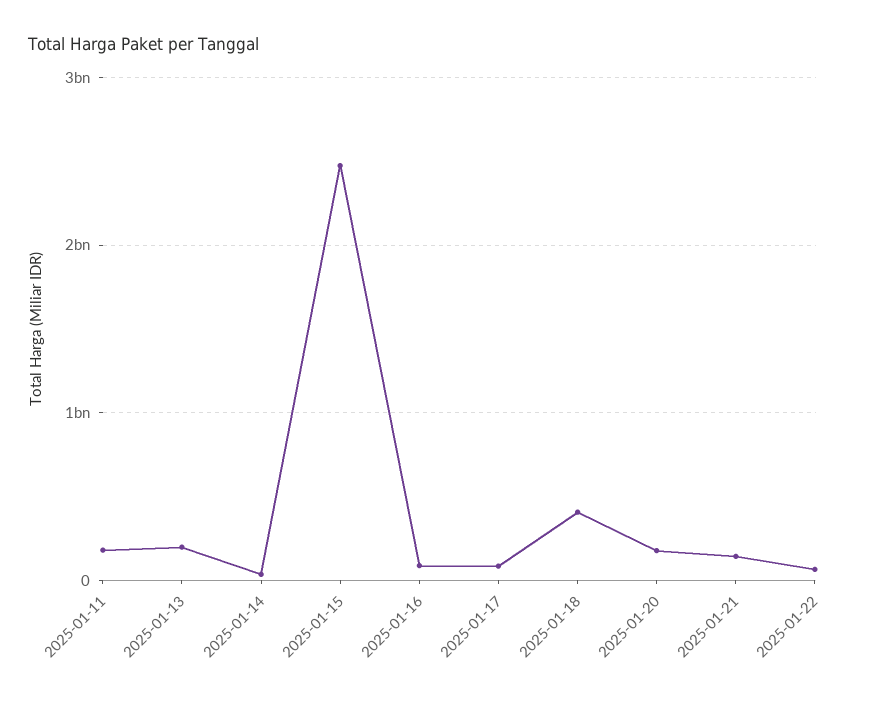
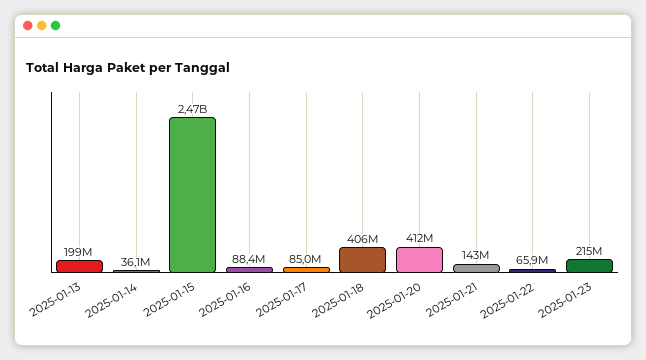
2025-01-11: 200000000 -> none
2025-01-20: 200000000 -> 412000000
2025-01-23: none -> 215000000

